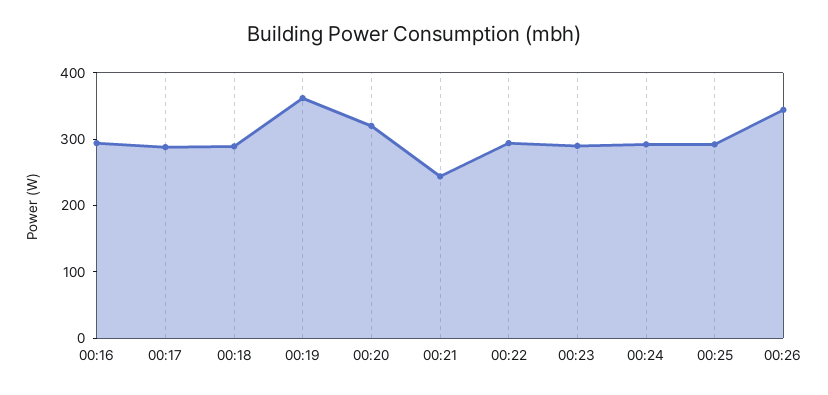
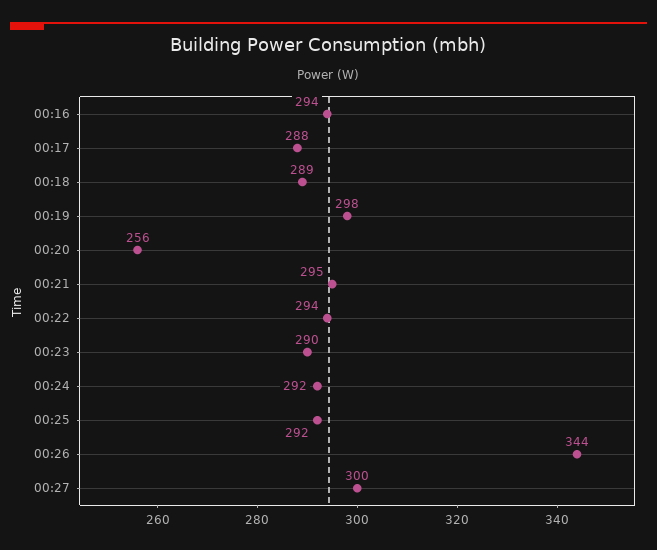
00:19: 360 -> 298
00:20: 320 -> 256
00:21: 240 -> 295
00:27: none -> 300

